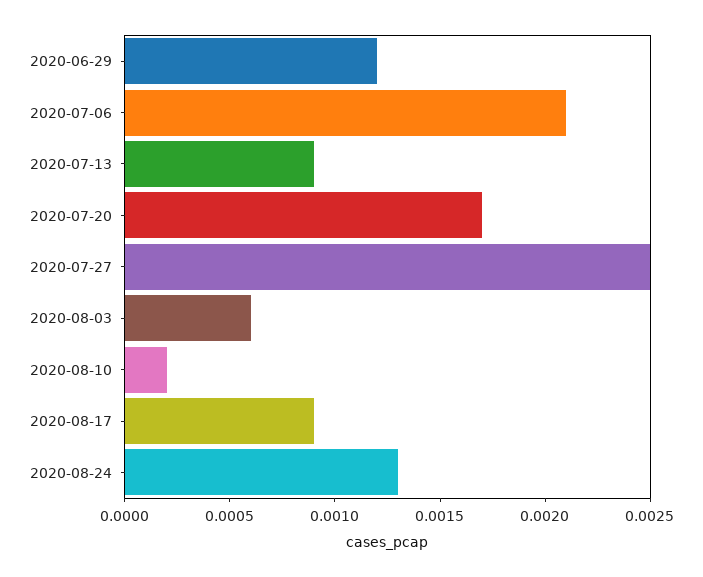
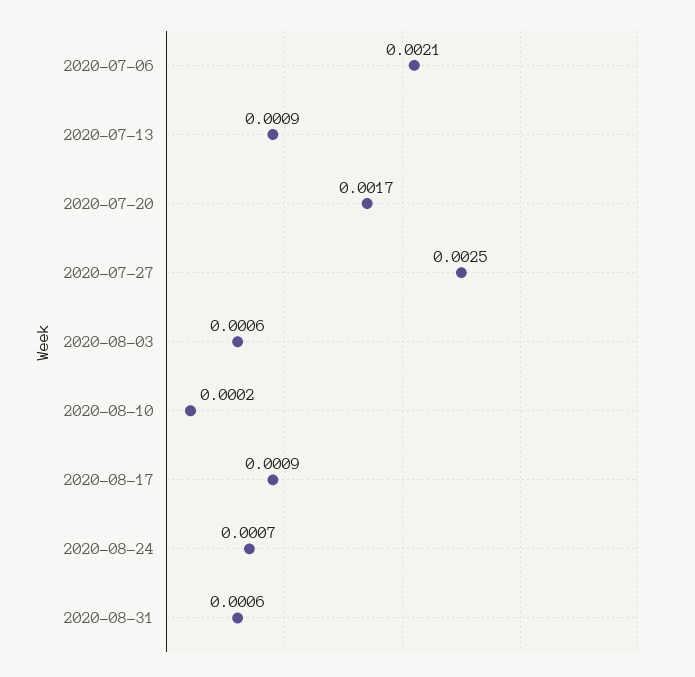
2020-06-29: 0.0012 -> none
2020-08-24: 0.0013 -> 0.0007
2020-08-31: none -> 0.0006

